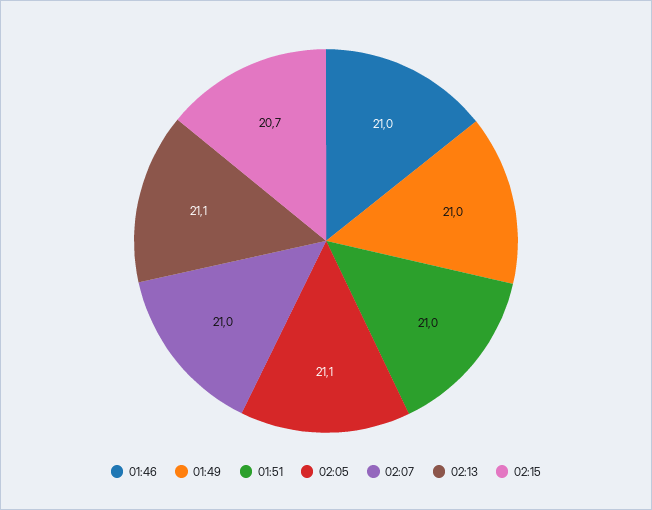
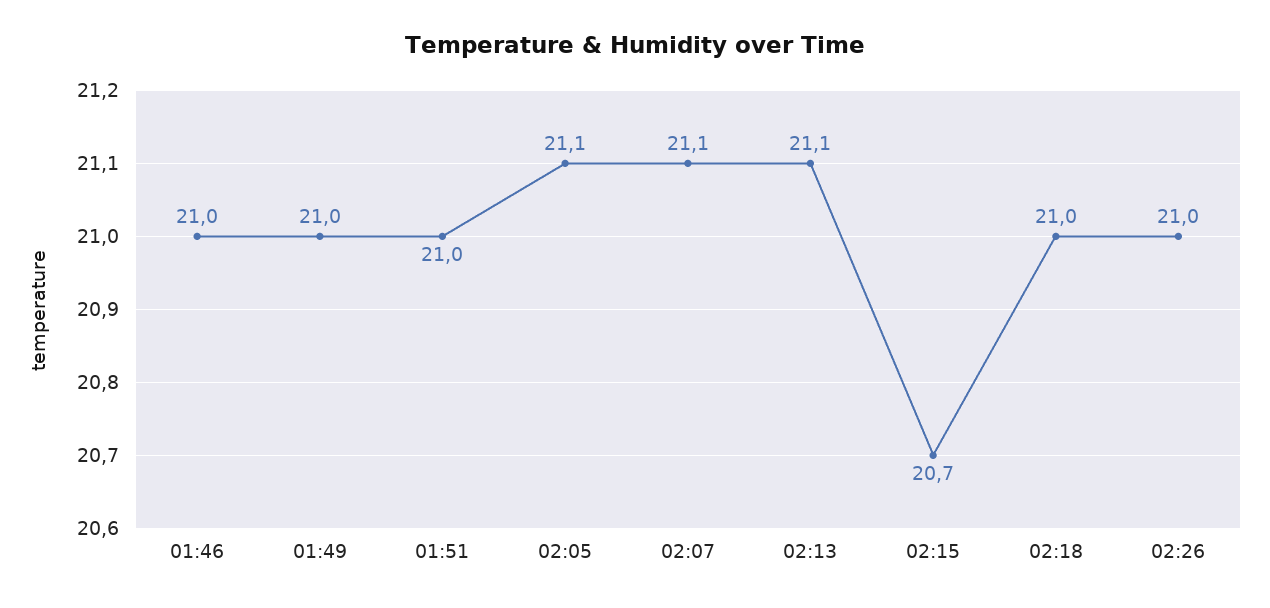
02:07: 21 -> 21.1
02:18: none -> 21
02:26: none -> 21

